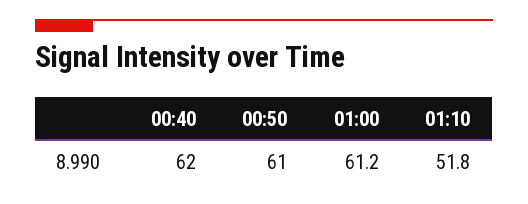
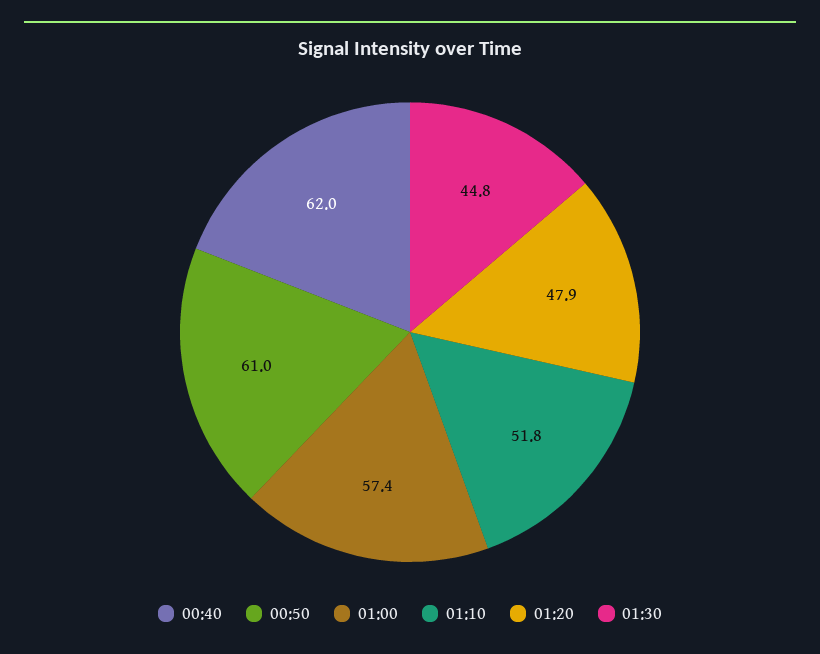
01:00: 61.2 -> 57.4
01:20: none -> 47.9
01:30: none -> 44.8

